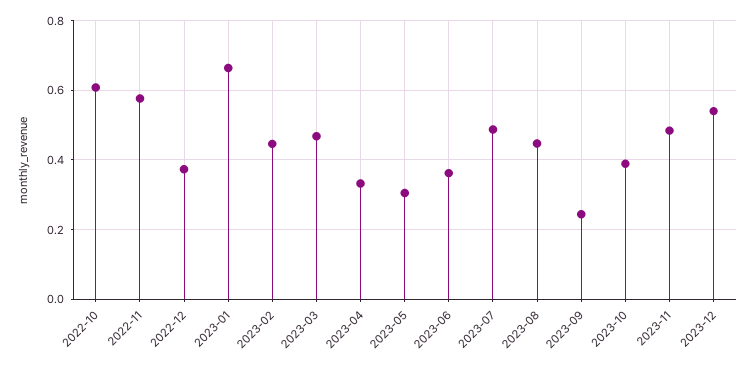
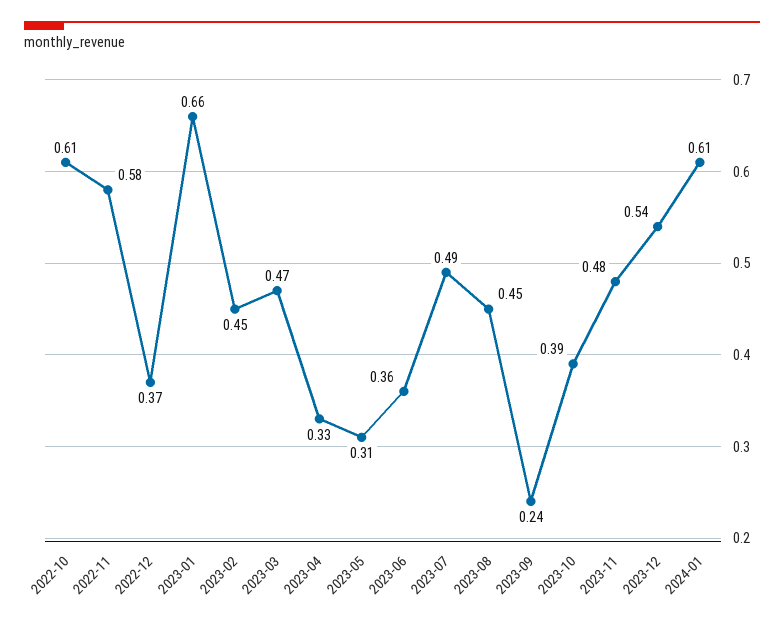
2024-01: none -> 0.61

